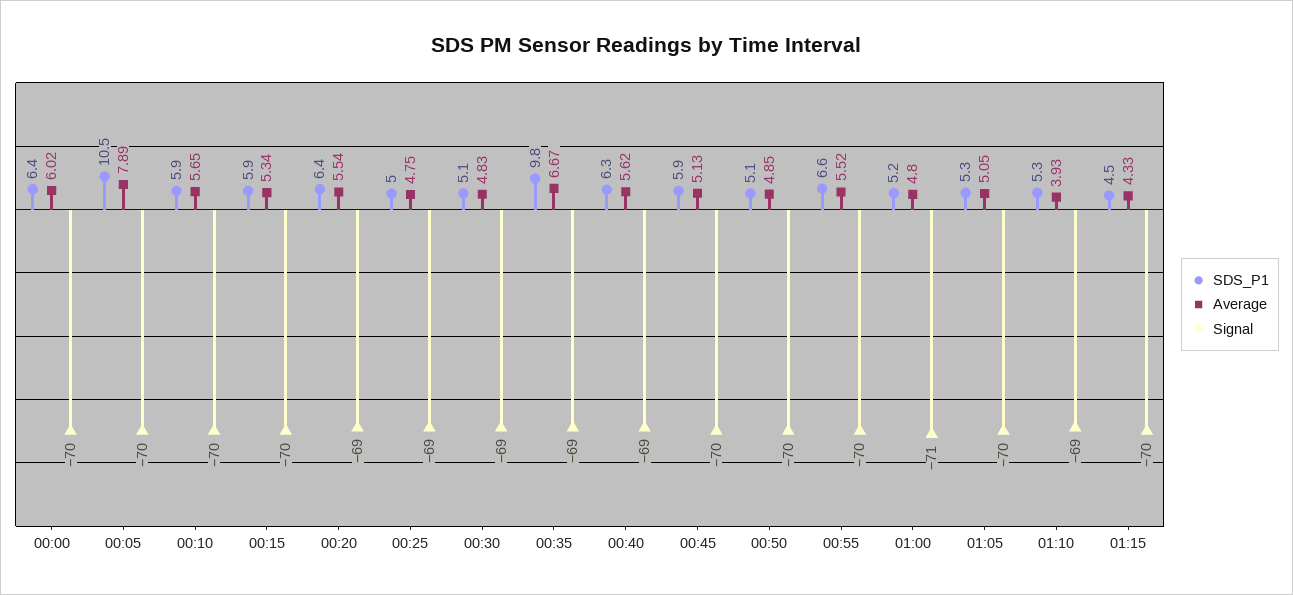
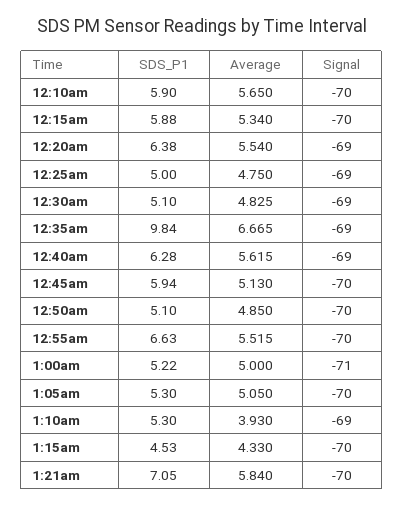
SDS_P1, 00:00: 6.4 -> none
Average, 00:00: 6.02 -> none
Signal, 00:00: -70 -> none
SDS_P1, 00:05: 10.5 -> none
Average, 00:05: 7.89 -> none
Signal, 00:05: -70 -> none
Average, 01:00: 4.8 -> 5
SDS_P1, 1:21am: none -> 7.05
Average, 1:21am: none -> 5.84
Signal, 1:21am: none -> -70

